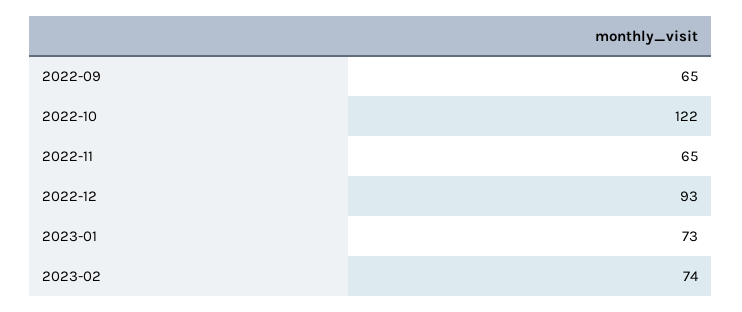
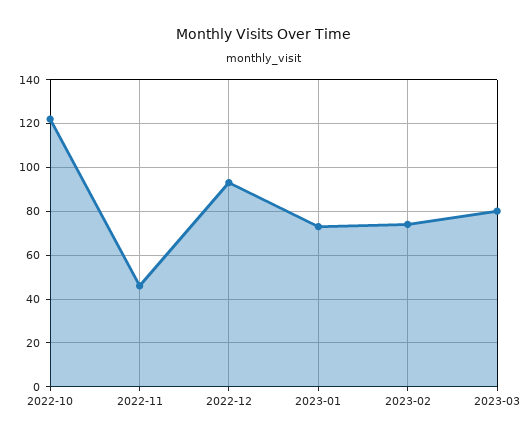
2022-09: 65 -> none
2022-11: 65 -> 45
2023-03: none -> 80

